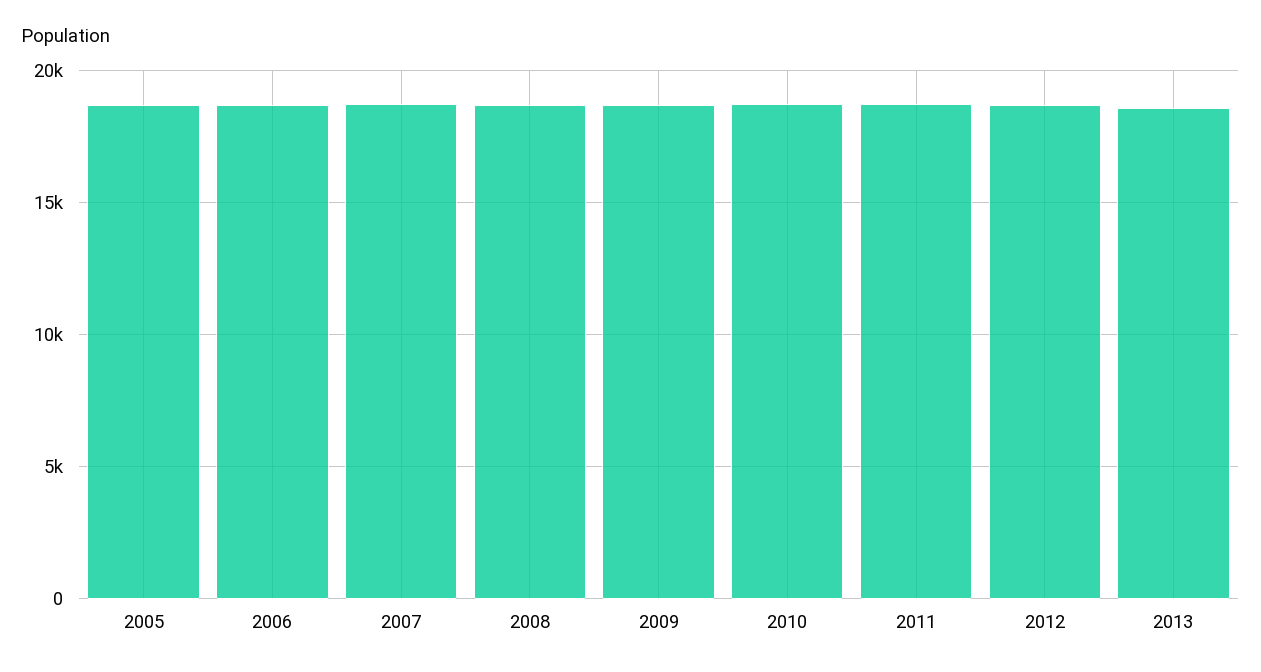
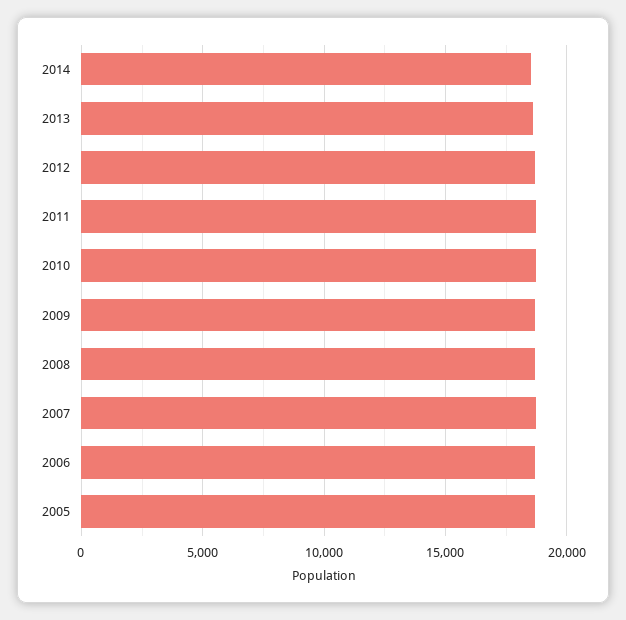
2014: none -> 18500

